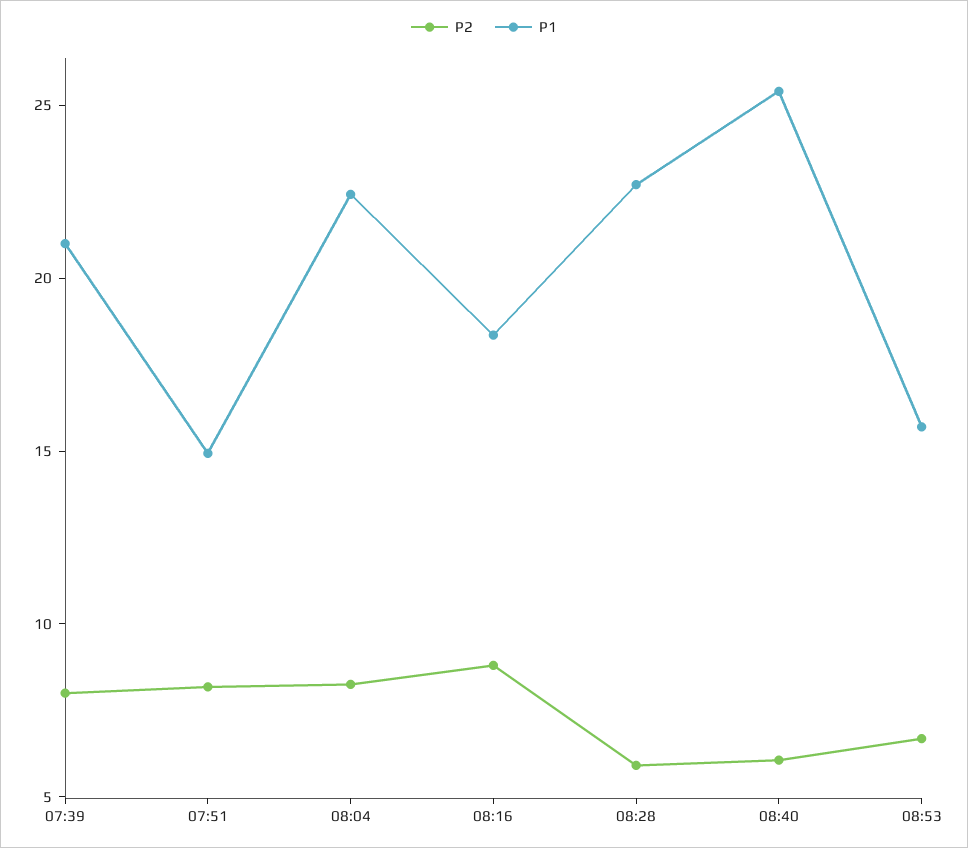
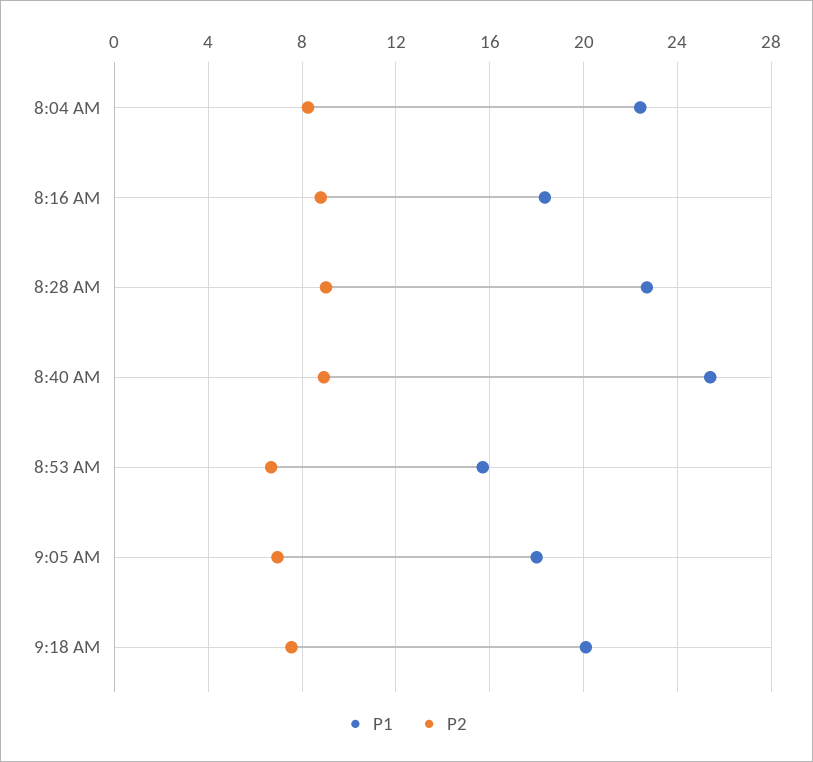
P2, 07:39: 8 -> none
P1, 07:39: 21 -> none
P2, 07:51: 8 -> none
P1, 07:51: 15 -> none
P2, 08:28: 6 -> 9
P2, 08:40: 6 -> 9
P1, 9:05 AM: none -> 18
P2, 9:05 AM: none -> 7
P1, 9:18 AM: none -> 20
P2, 9:18 AM: none -> 7.5

